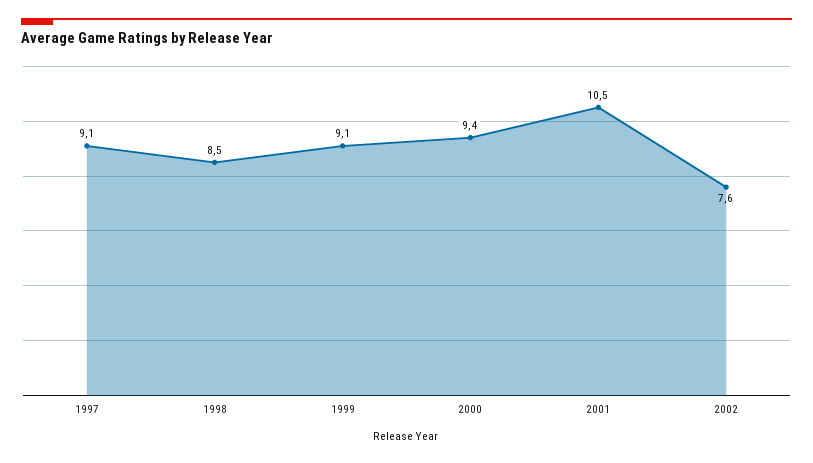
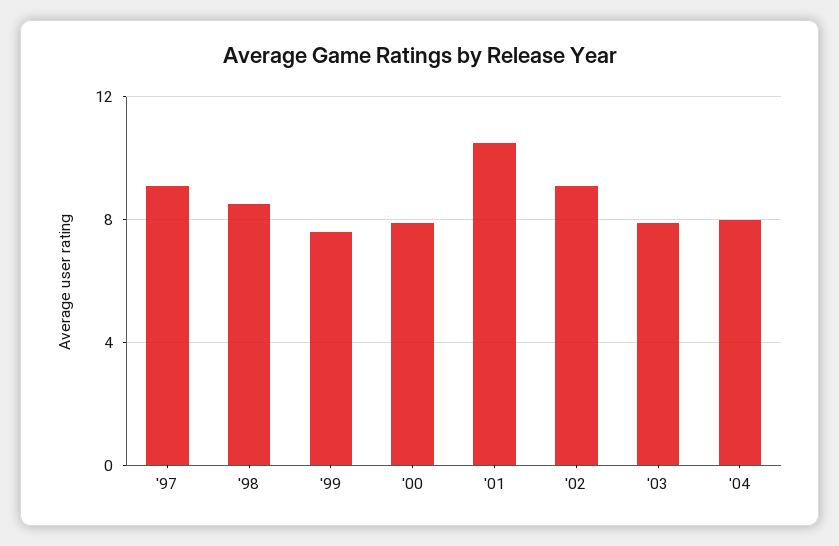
1999: 9.1 -> 7.5
2000: 9.4 -> 8
2002: 7.6 -> 9
'03: none -> 8
'04: none -> 8

